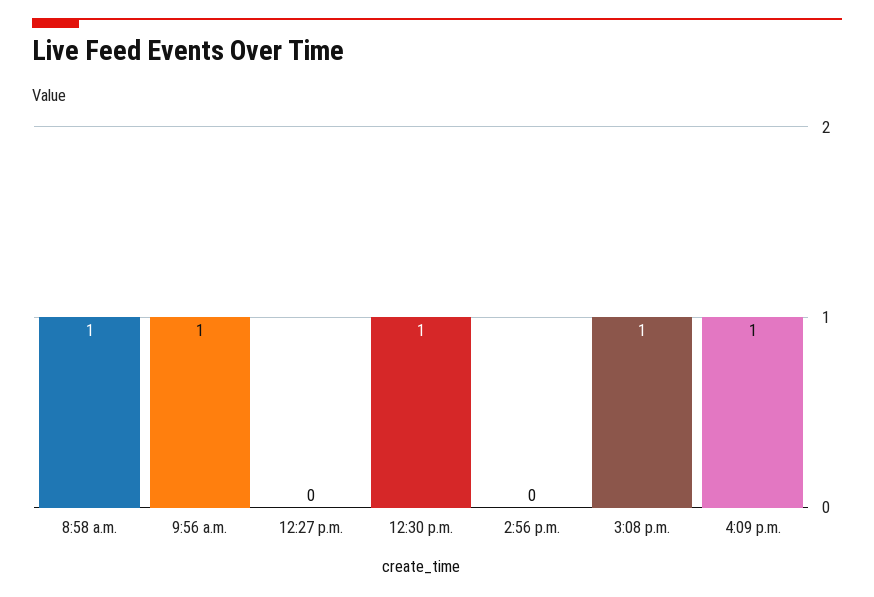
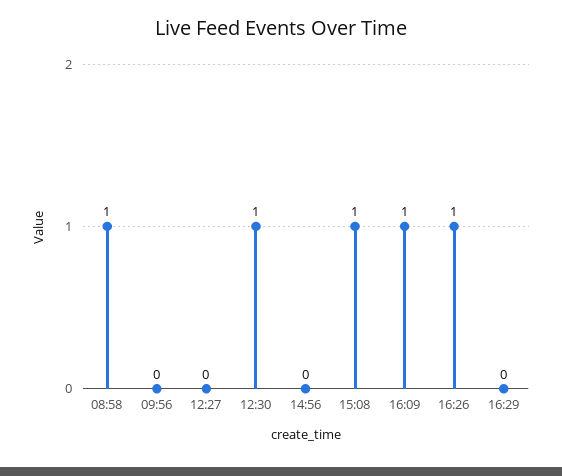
9:56 a.m.: 1 -> 0
16:26: none -> 1
16:29: none -> 0

